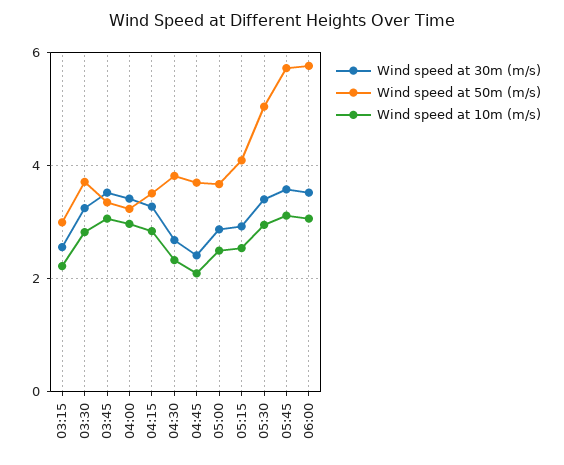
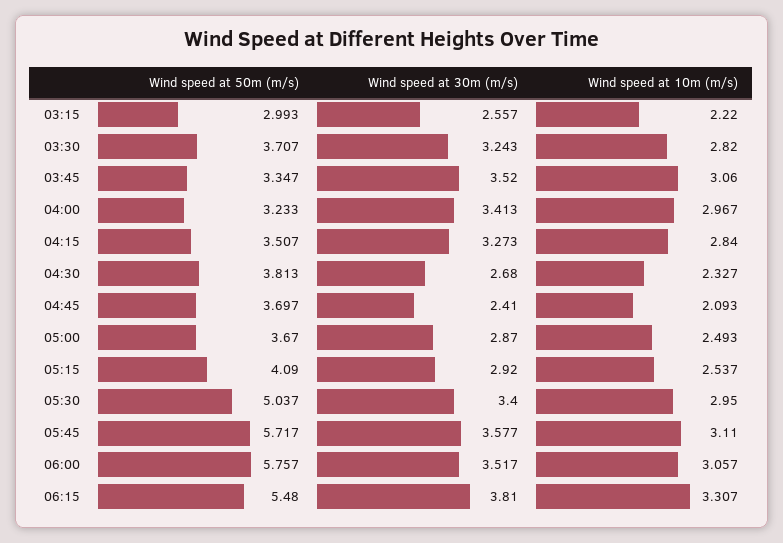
Wind speed at 50m (m/s), 06:15: none -> 5.48
Wind speed at 30m (m/s), 06:15: none -> 3.81
Wind speed at 10m (m/s), 06:15: none -> 3.307

